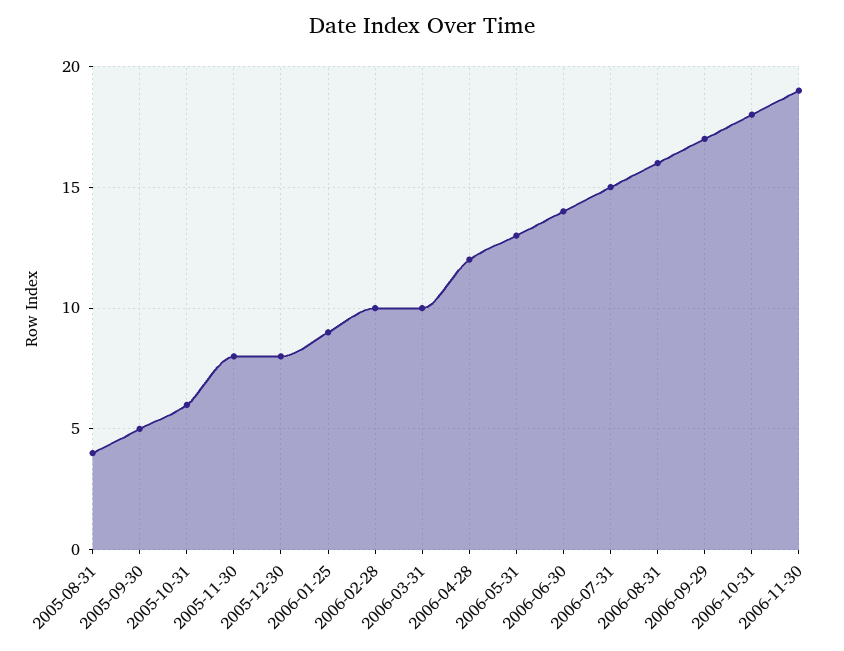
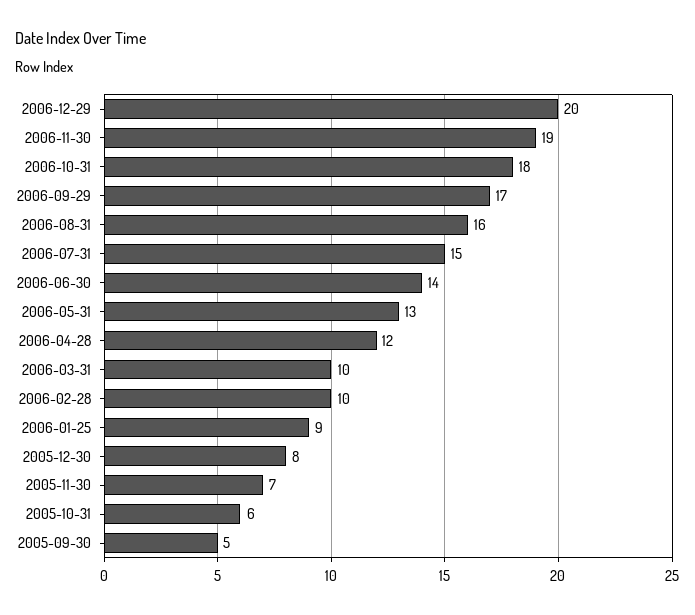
2005-08-31: 4 -> none
2005-11-30: 8 -> 7
2006-12-29: none -> 20

